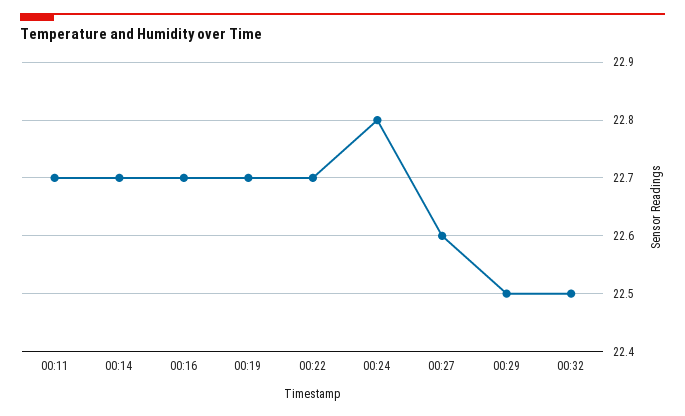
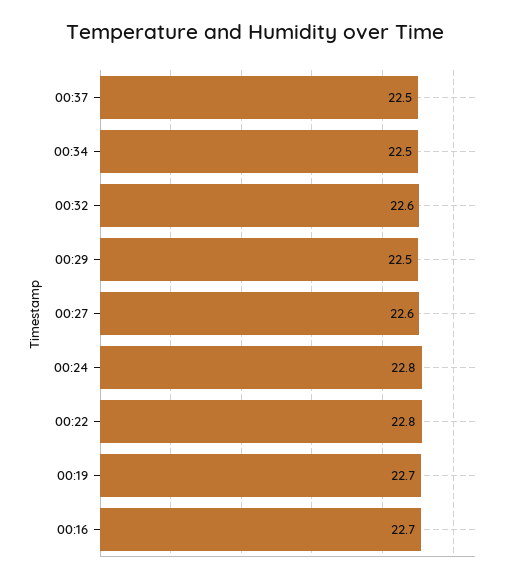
00:11: 22.7 -> none
00:14: 22.7 -> none
00:22: 22.7 -> 22.8
00:32: 22.5 -> 22.6
00:37: none -> 22.5
00:34: none -> 22.5

